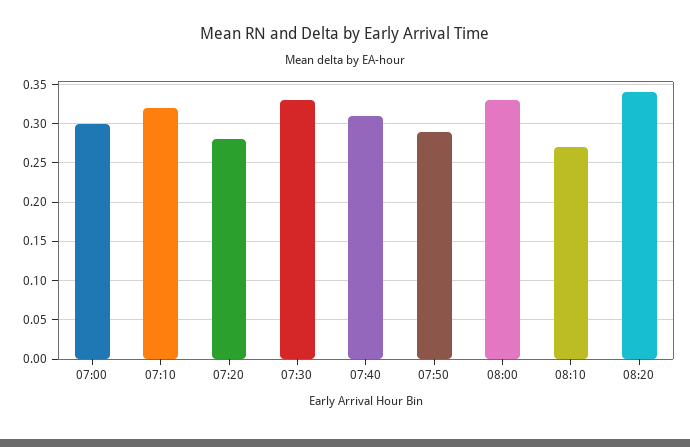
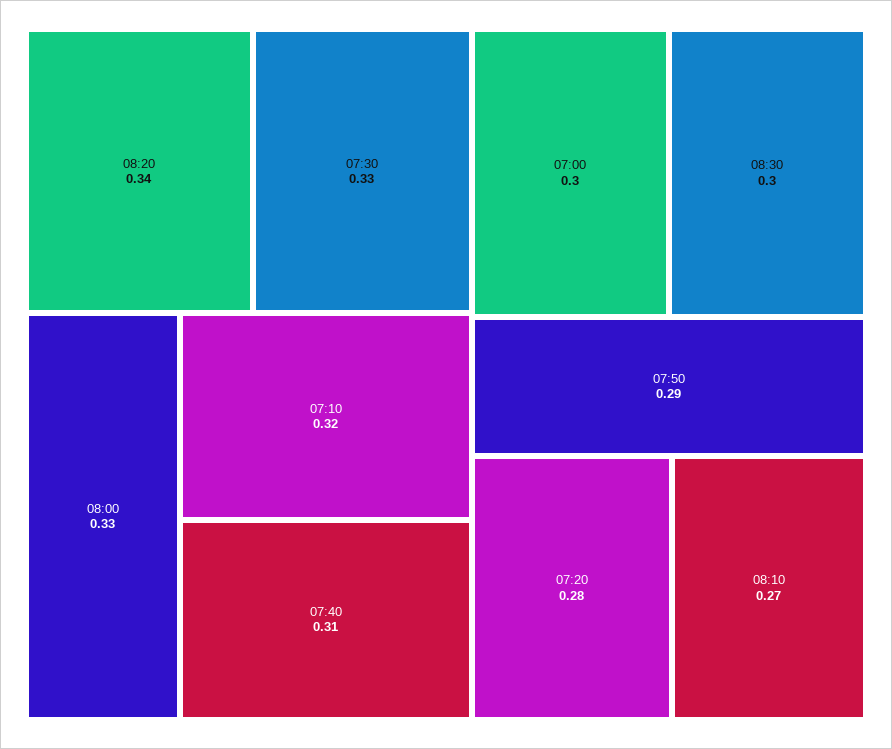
08:30: none -> 0.3

